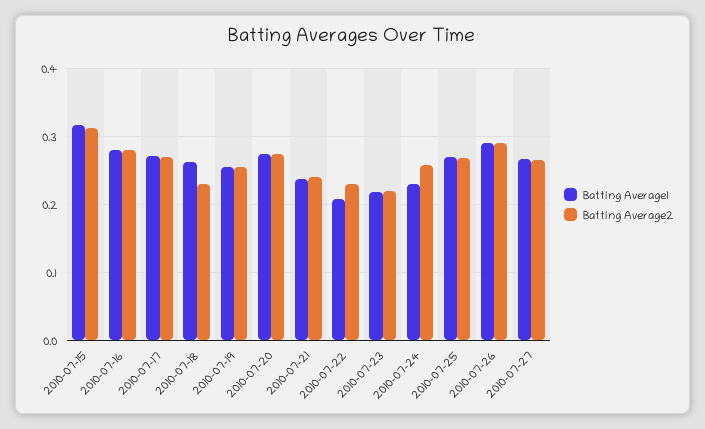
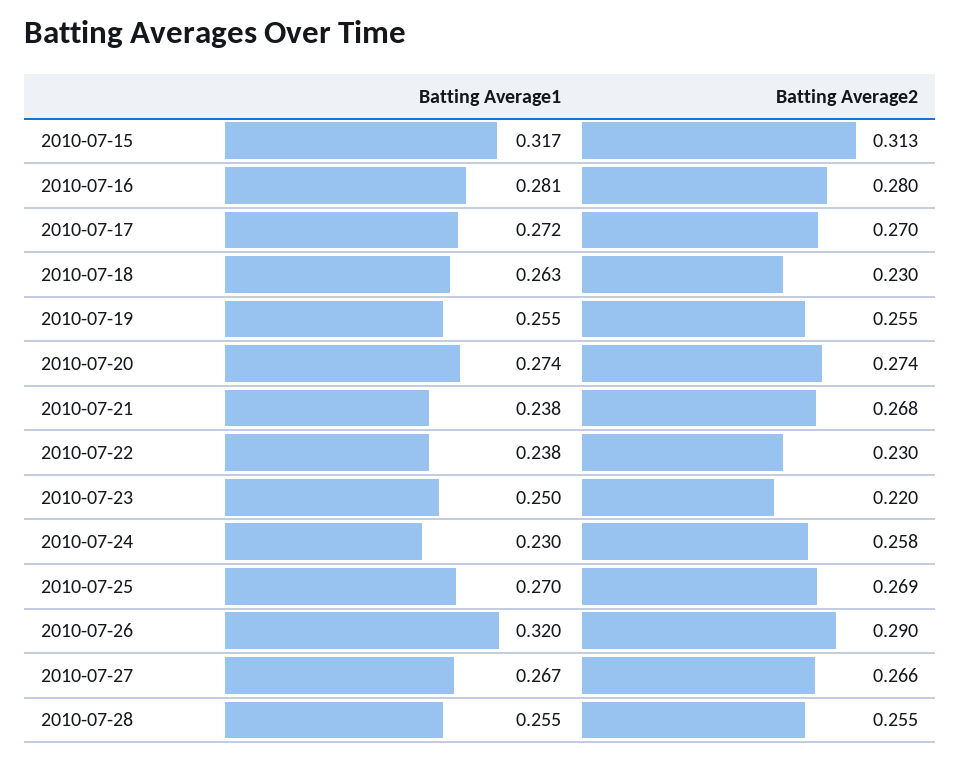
Batting Average2, 2010-07-21: 0.24 -> 0.268
Batting Average1, 2010-07-22: 0.21 -> 0.238
Batting Average1, 2010-07-23: 0.22 -> 0.25
Batting Average1, 2010-07-26: 0.29 -> 0.32
Batting Average1, 2010-07-28: none -> 0.255
Batting Average2, 2010-07-28: none -> 0.255

